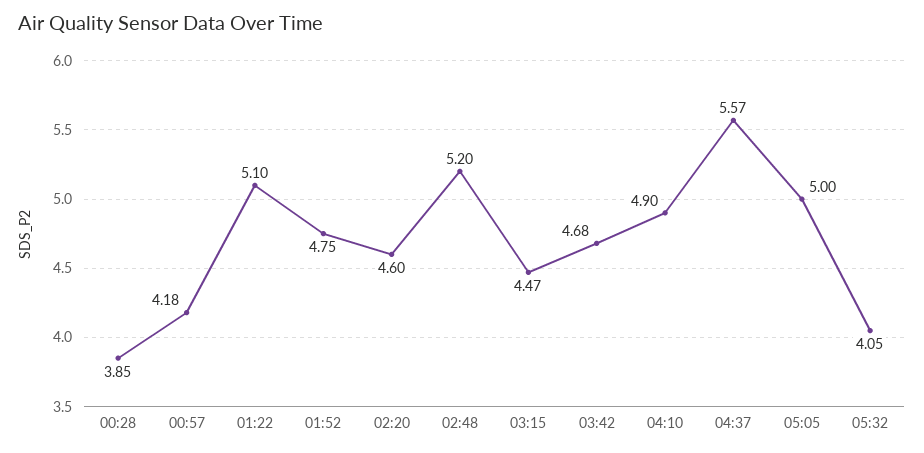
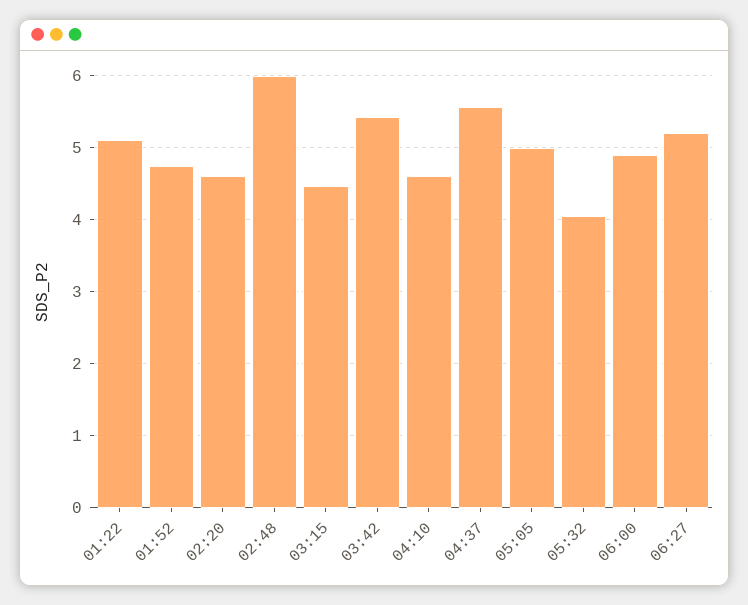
00:28: 3.85 -> none
00:57: 4.18 -> none
02:48: 5.2 -> 6
03:42: 4.68 -> 5.4
04:10: 4.9 -> 4.6
06:00: none -> 4.9
06:27: none -> 5.2

